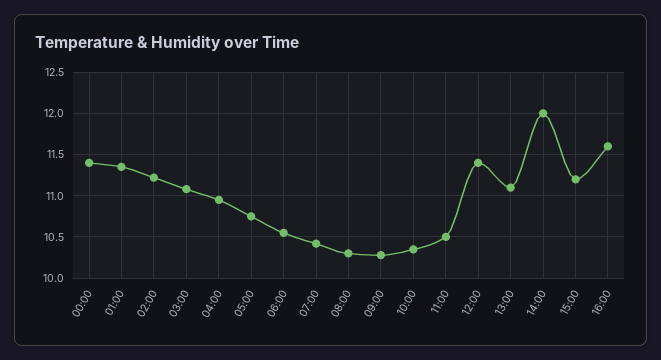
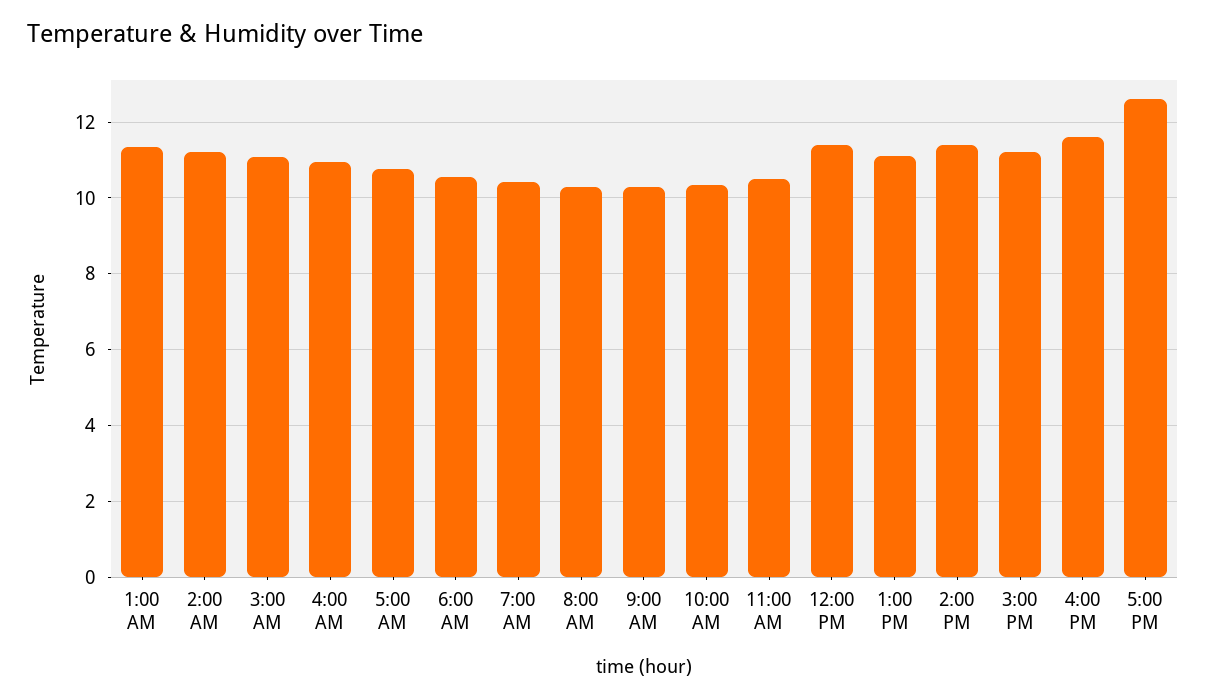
00:00: 11.4 -> none
14:00: 12 -> 11.4
5:00 PM: none -> 12.6

